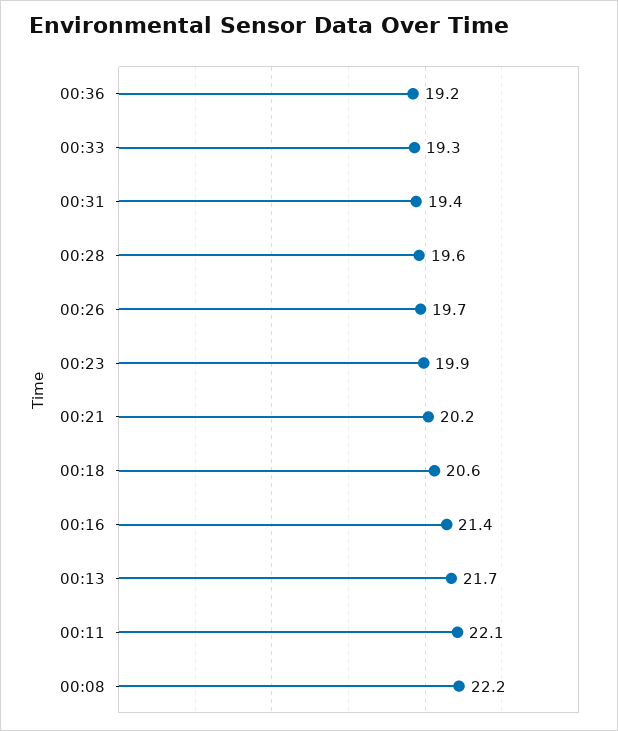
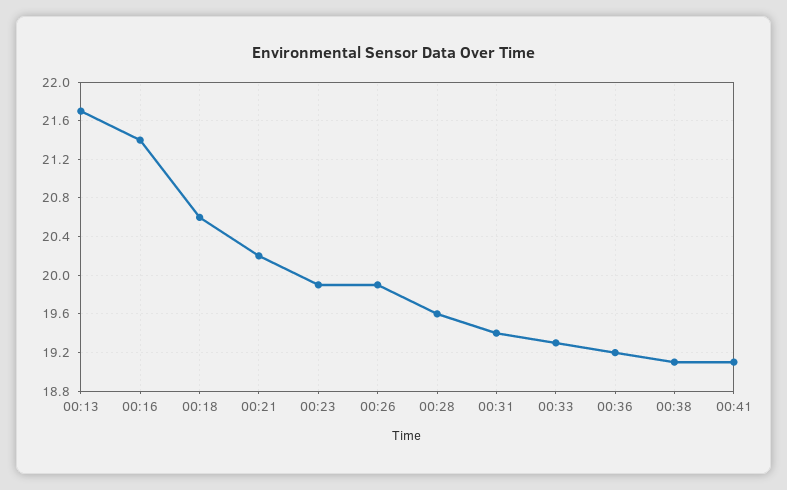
00:26: 19.7 -> 19.9
00:11: 22.1 -> none
00:08: 22.2 -> none
00:38: none -> 19.1
00:41: none -> 19.1

